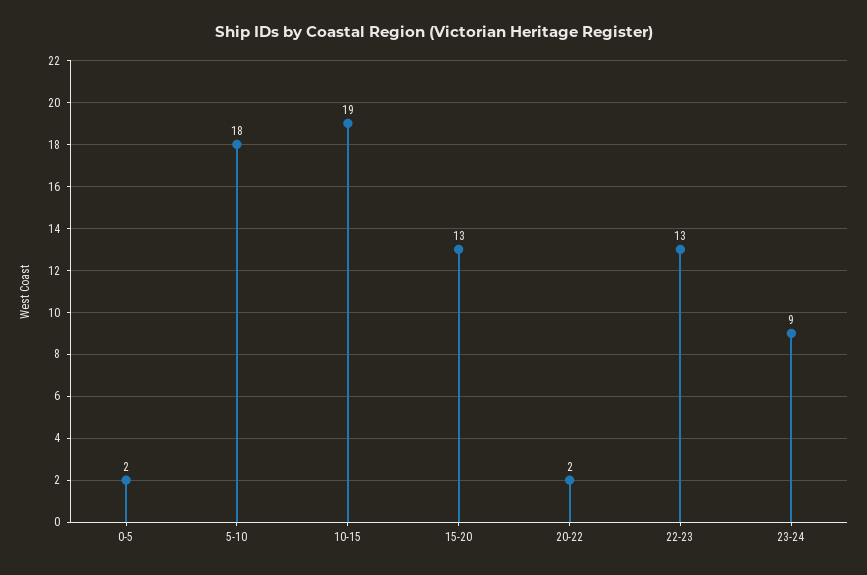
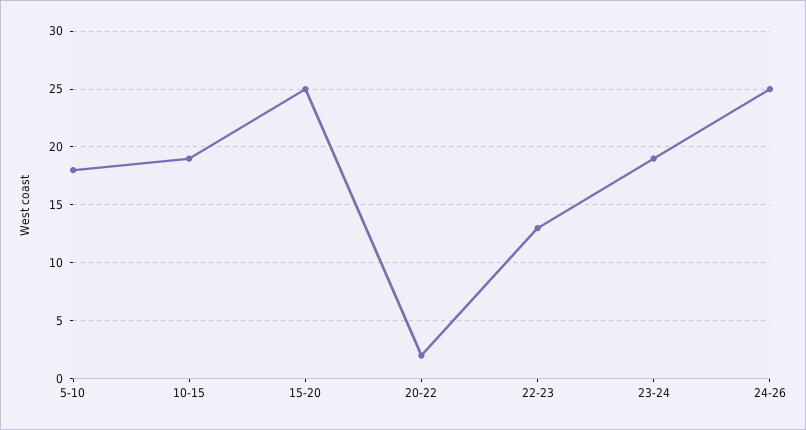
0-5: 2 -> none
15-20: 13 -> 25
23-24: 9 -> 19
24-26: none -> 25

